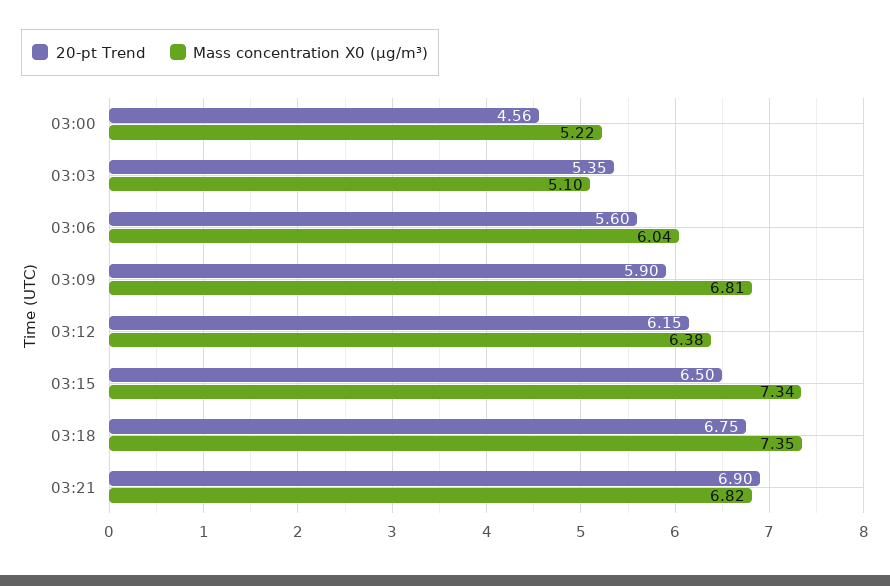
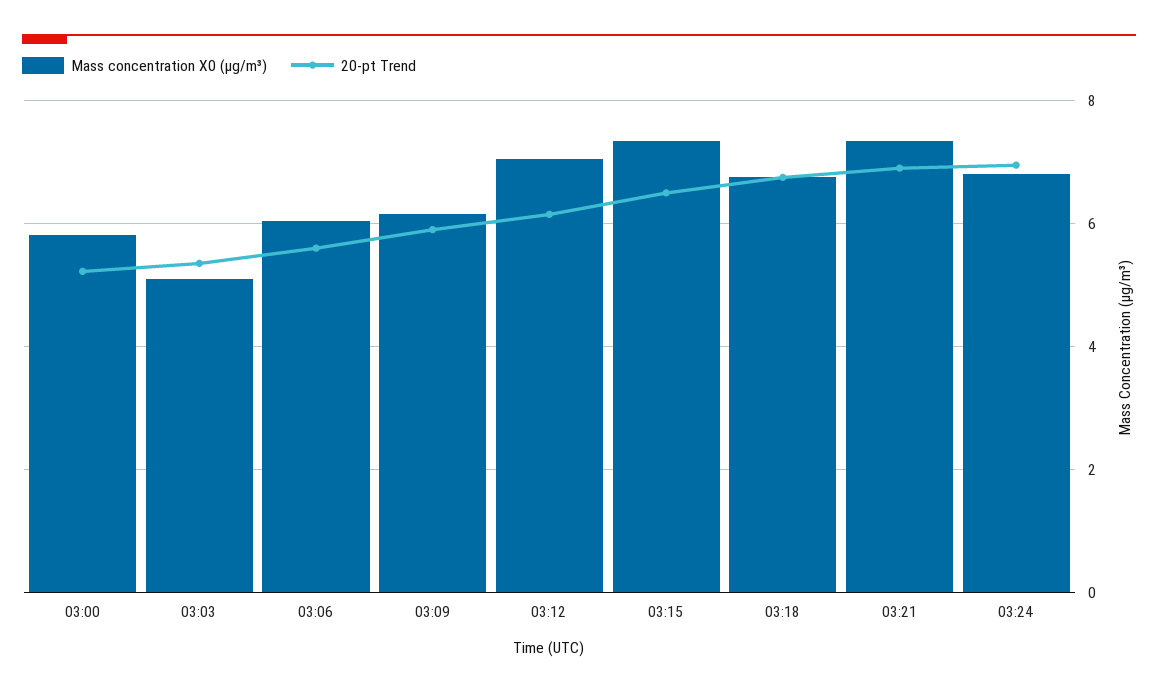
20-pt Trend, 03:00: 4.56 -> 5.2
Mass concentration X0 (μg/m³), 03:00: 5.22 -> 5.8
Mass concentration X0 (μg/m³), 03:09: 6.81 -> 6.2
Mass concentration X0 (μg/m³), 03:12: 6.38 -> 7
Mass concentration X0 (μg/m³), 03:18: 7.35 -> 6.8
Mass concentration X0 (μg/m³), 03:21: 6.82 -> 7.4
Mass concentration X0 (μg/m³), 03:24: none -> 6.8
20-pt Trend, 03:24: none -> 7

